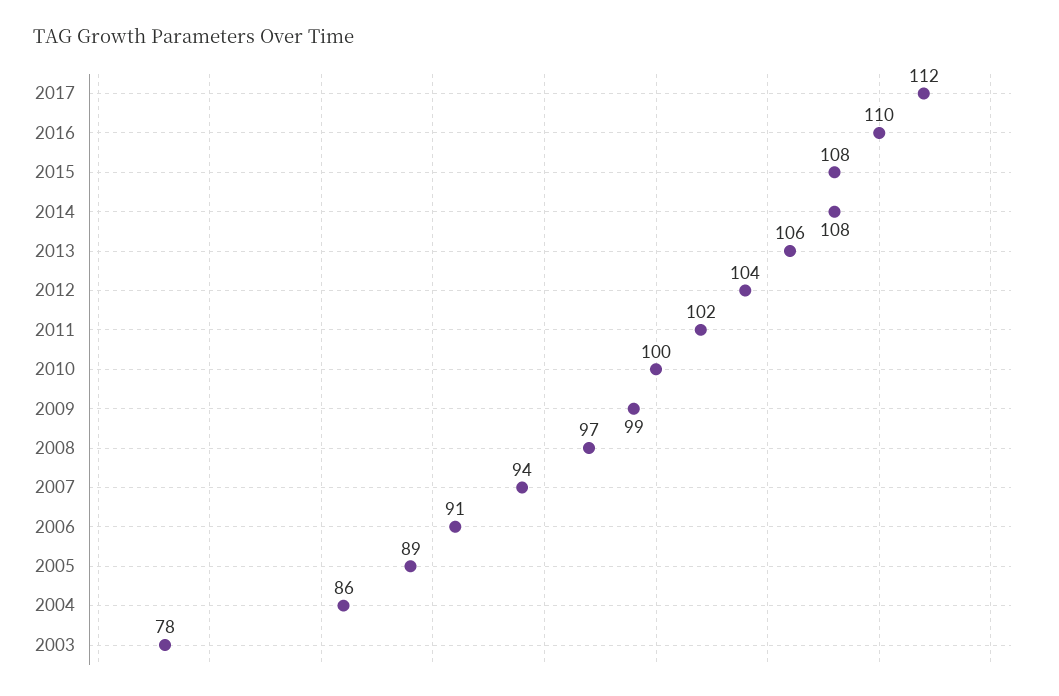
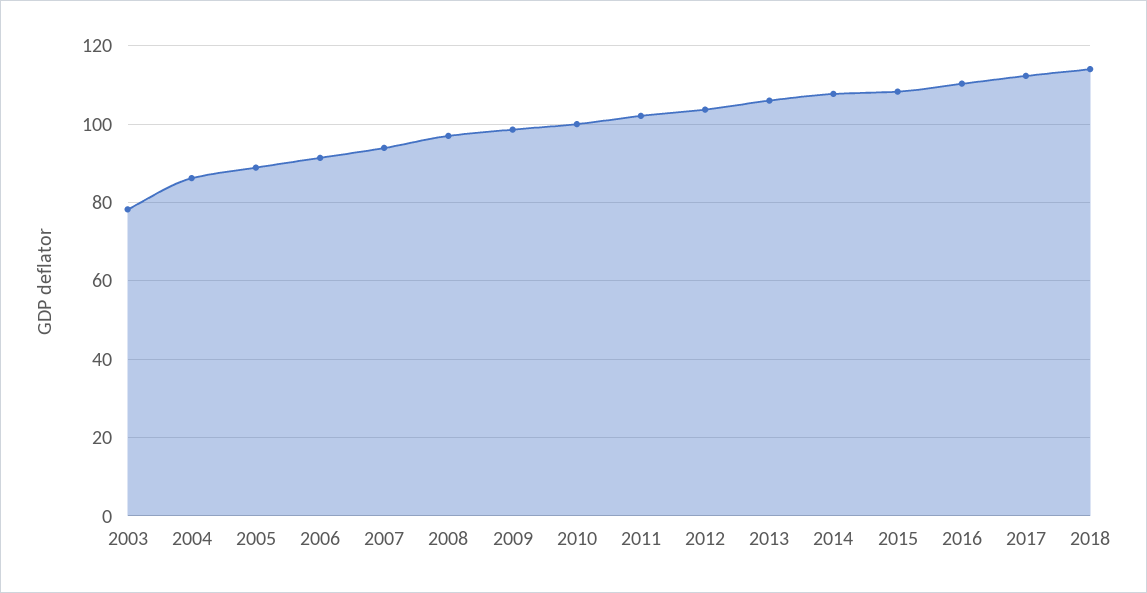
2018: none -> 114

